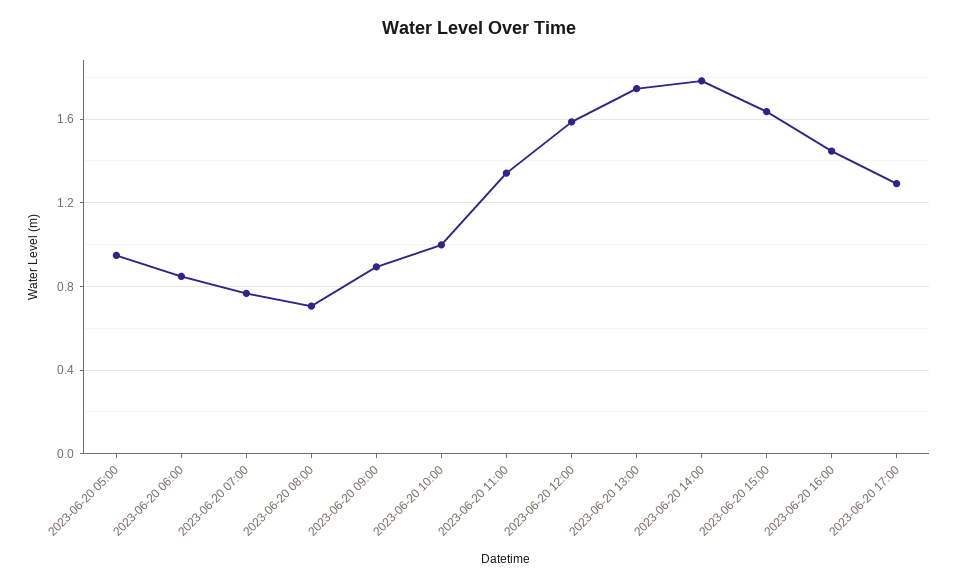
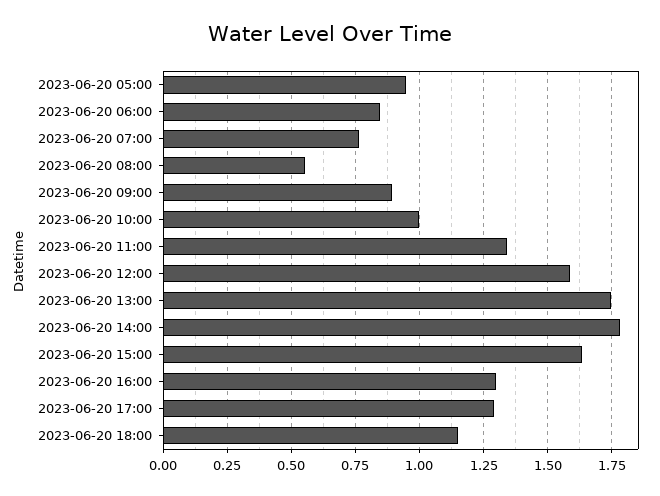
2023-06-20 08:00: 0.7 -> 0.55
2023-06-20 16:00: 1.45 -> 1.3
2023-06-20 18:00: none -> 1.15

